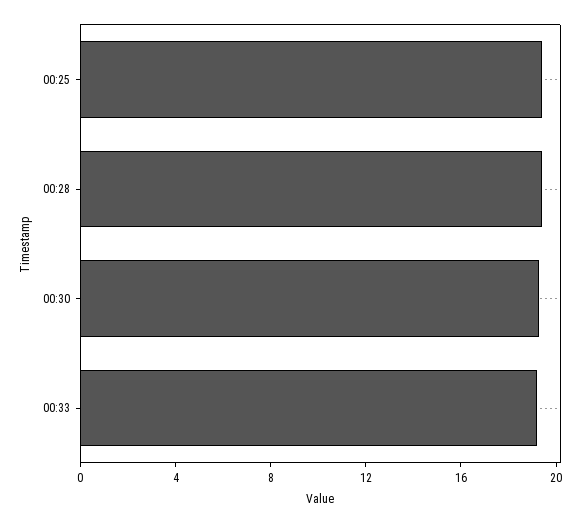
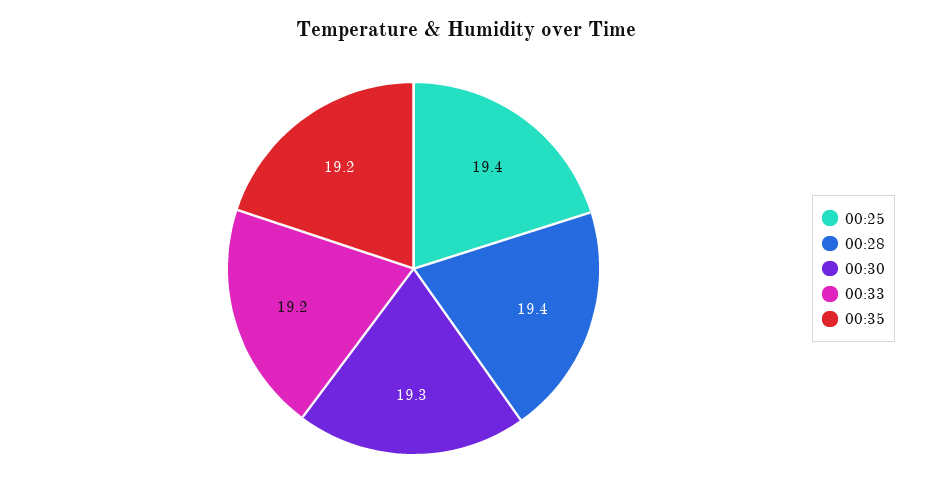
00:35: none -> 19.2

